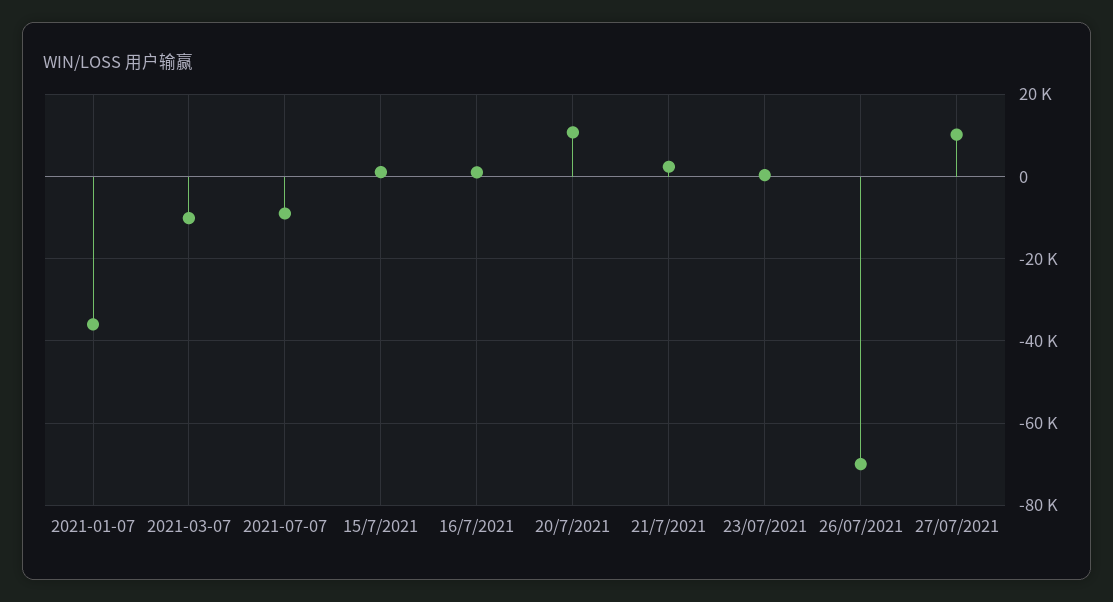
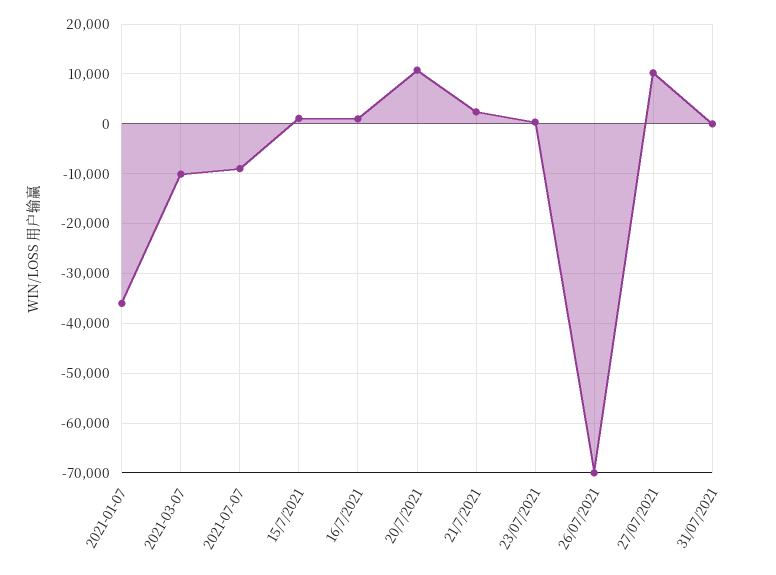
31/07/2021: none -> 0

